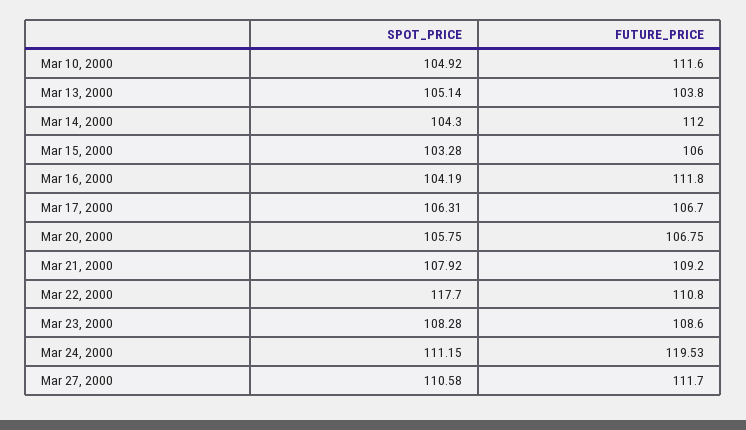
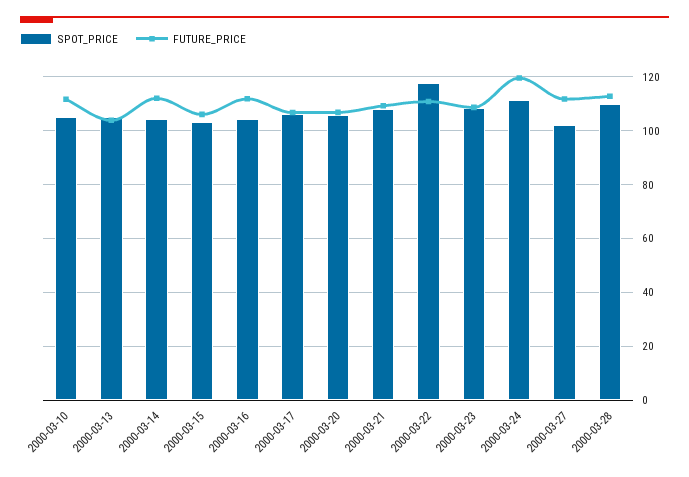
SPOT_PRICE, Mar 27, 2000: 110.58 -> 102.5
SPOT_PRICE, 2000-03-28: none -> 110
FUTURE_PRICE, 2000-03-28: none -> 112.5

